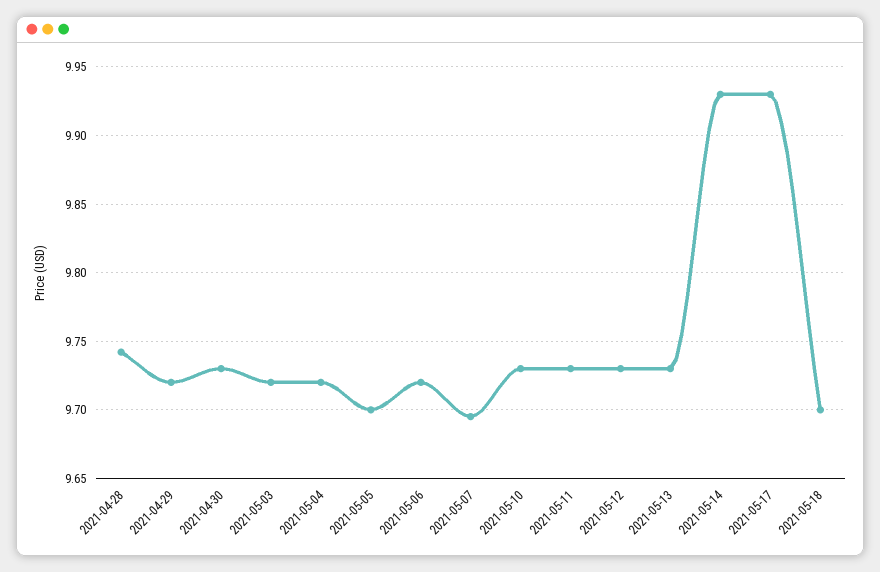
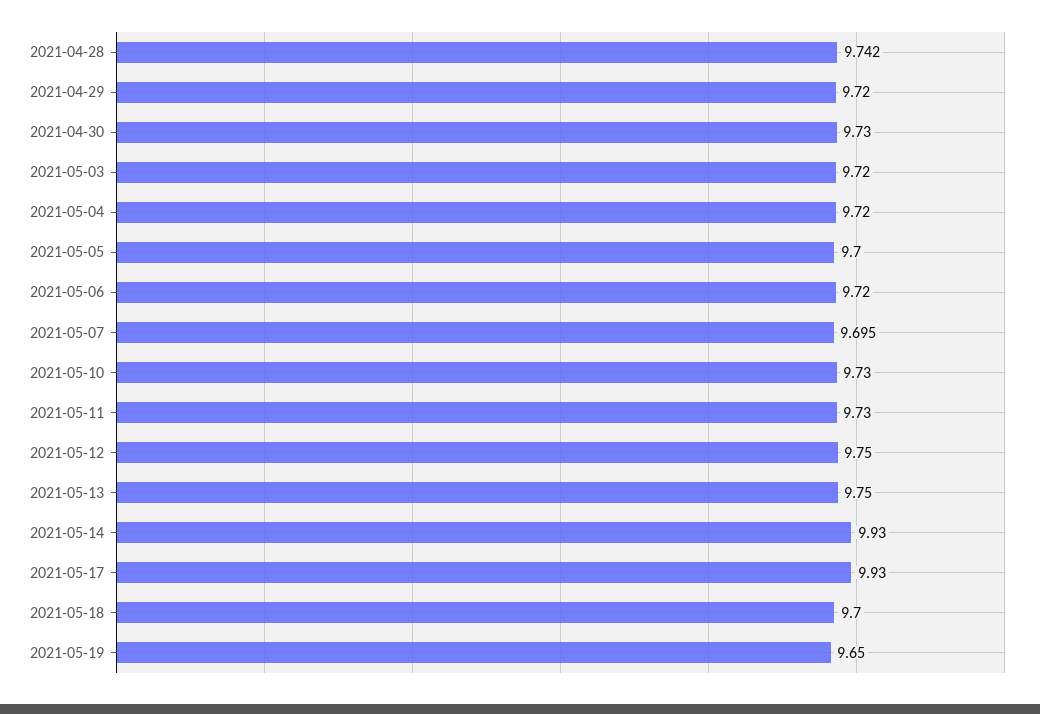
2021-05-12: 9.73 -> 9.75
2021-05-13: 9.73 -> 9.75
2021-05-19: none -> 9.65

